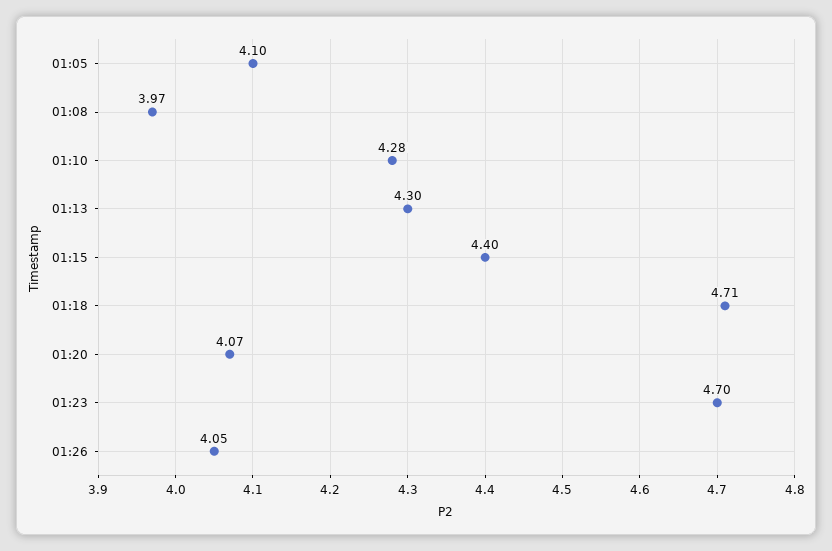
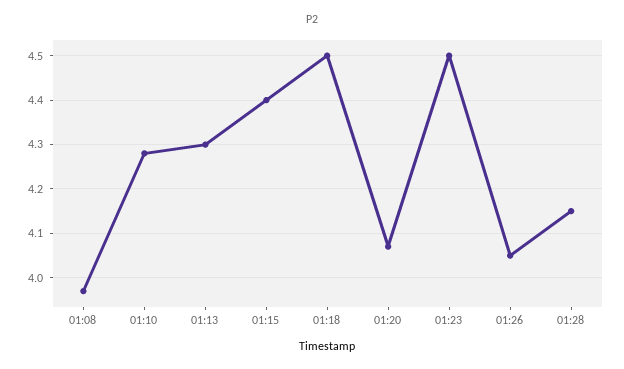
01:05: 4.1 -> none
01:18: 4.71 -> 4.5
01:23: 4.7 -> 4.5
01:28: none -> 4.15

